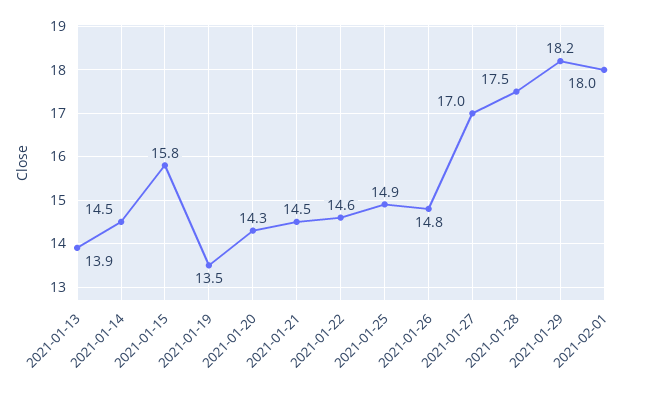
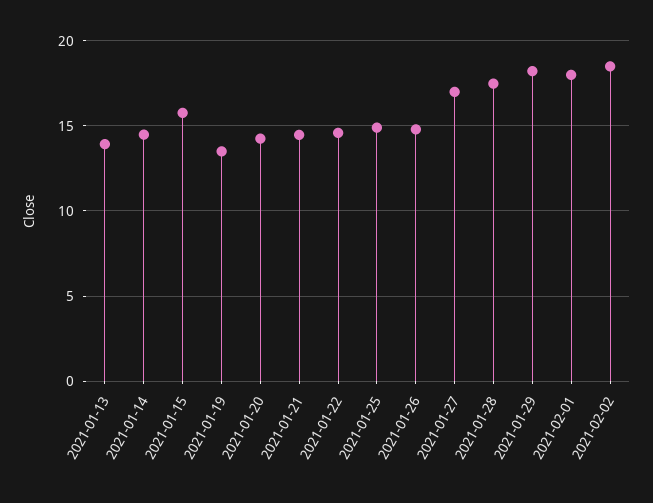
2021-02-02: none -> 18.5

